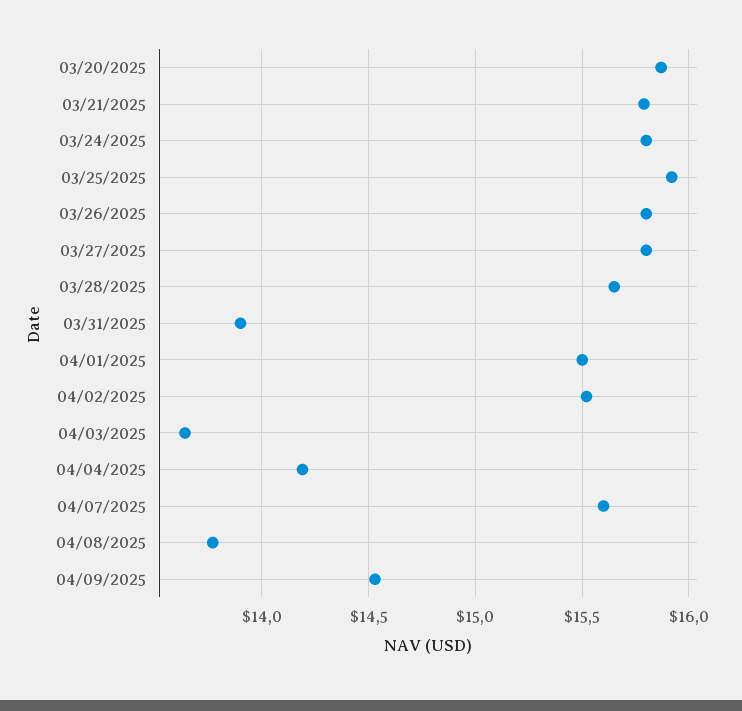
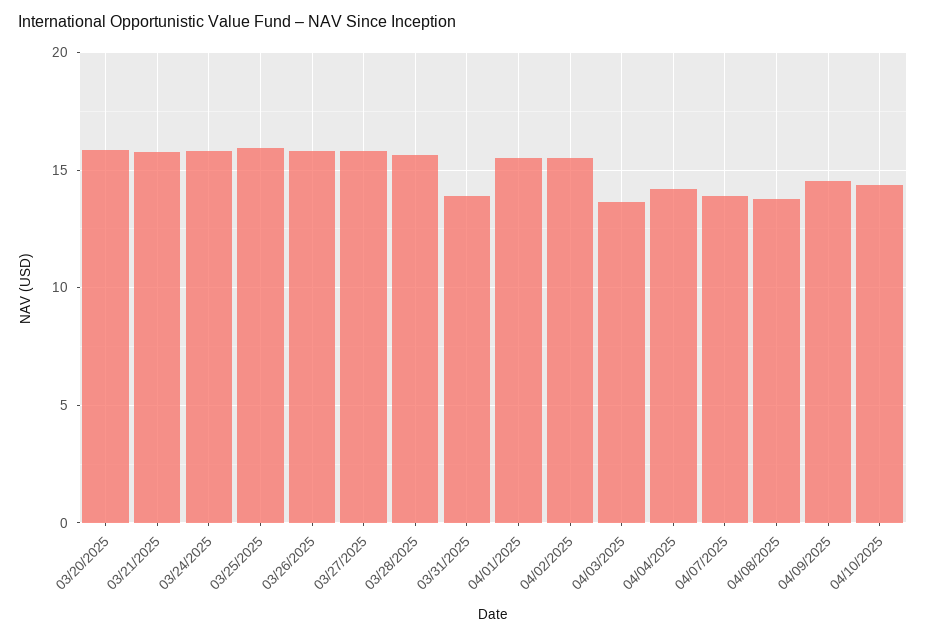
04/07/2025: 15.6 -> 14
04/10/2025: none -> 14.5

